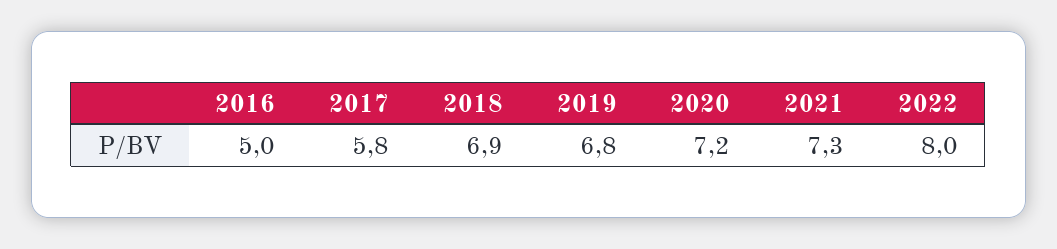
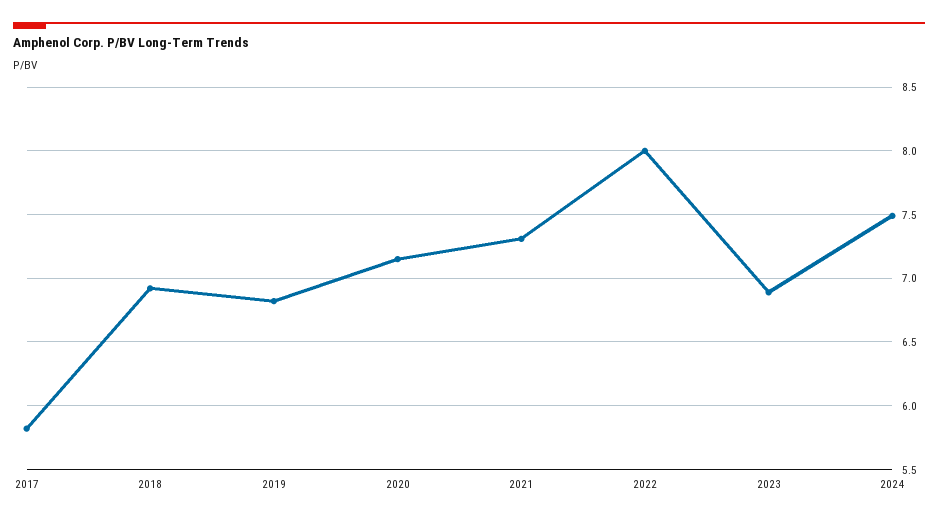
2016: 5 -> none
2023: none -> 6.9
2024: none -> 7.5

